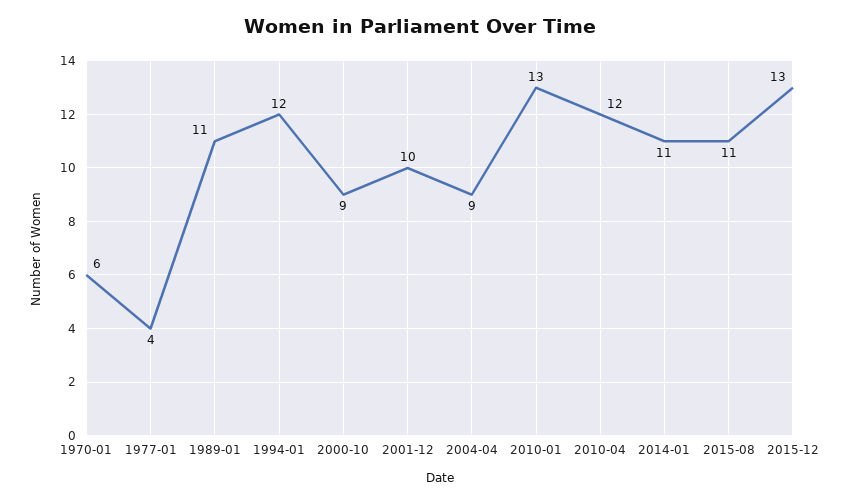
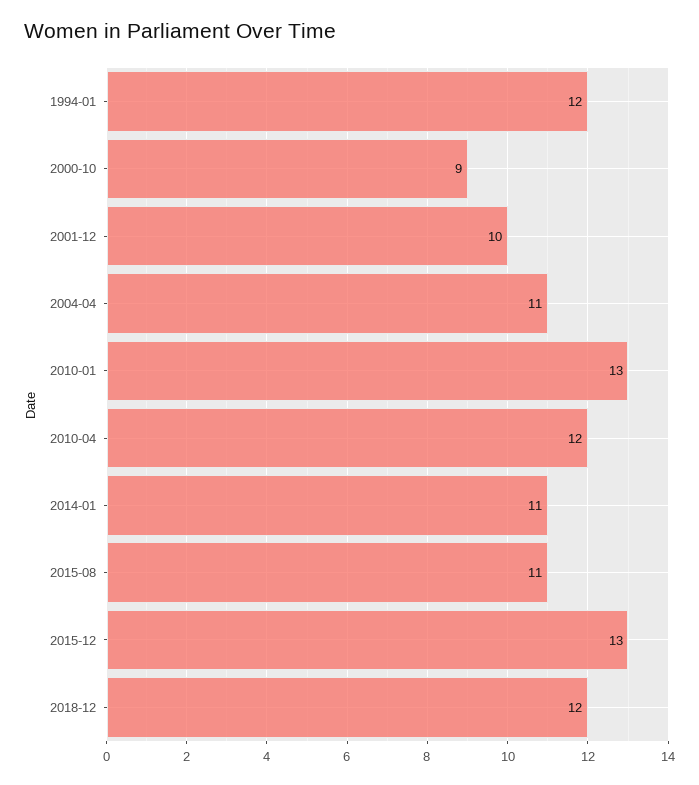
1970-01: 6 -> none
1977-01: 4 -> none
1989-01: 11 -> none
2004-04: 9 -> 11
2018-12: none -> 12

